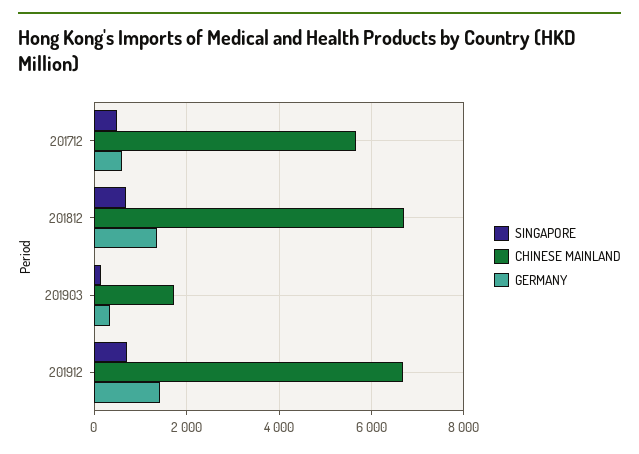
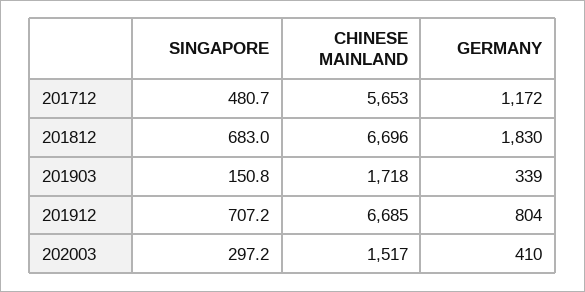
GERMANY, 201712: 600 -> 1172
GERMANY, 201812: 1400 -> 1830
GERMANY, 201912: 1400 -> 804
SINGAPORE, 202003: none -> 297.2
CHINESE MAINLAND, 202003: none -> 1517
GERMANY, 202003: none -> 410

